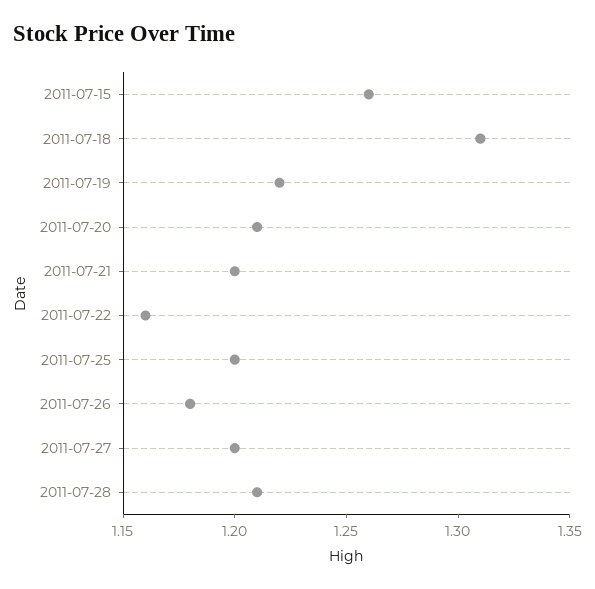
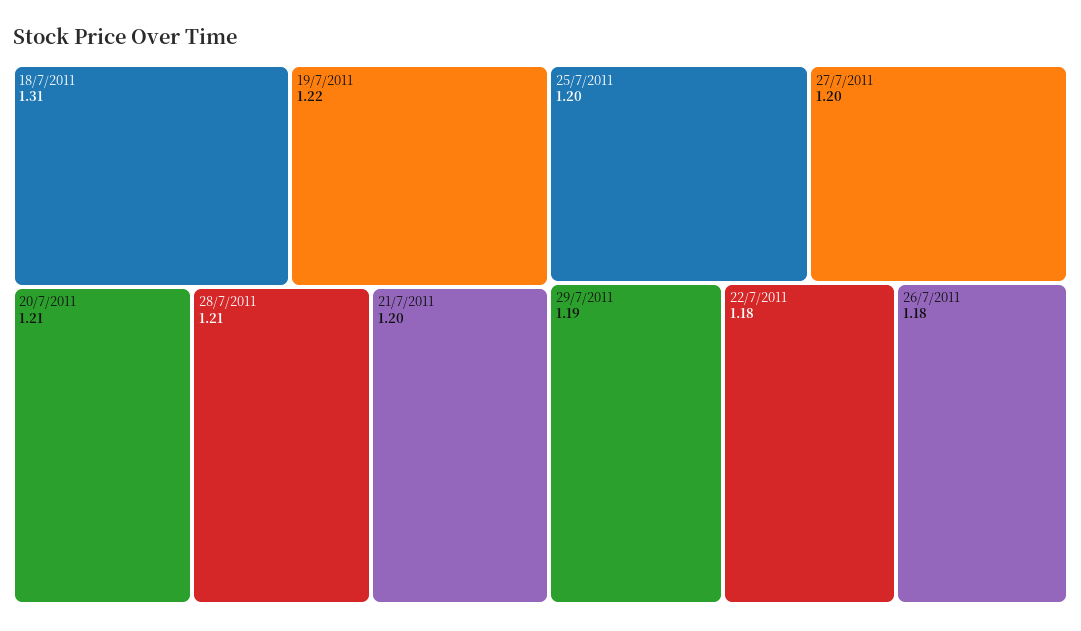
2011-07-15: 1.26 -> none
2011-07-22: 1.16 -> 1.18
29/7/2011: none -> 1.19

